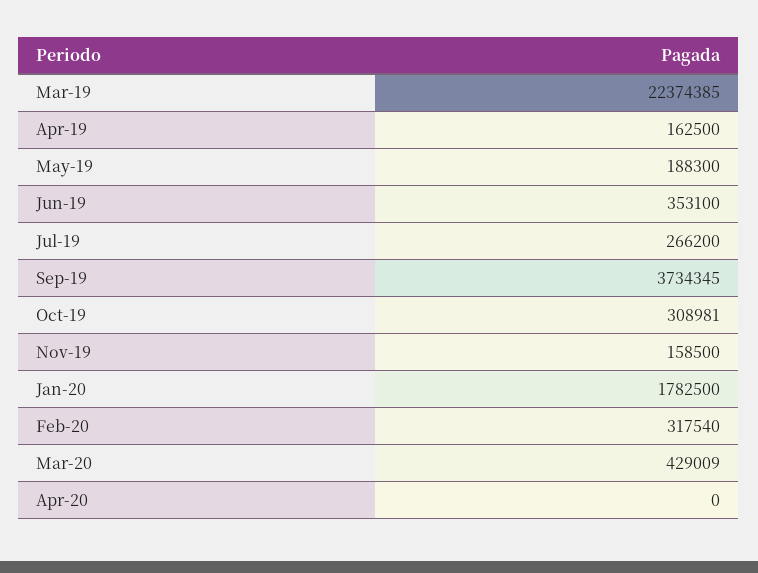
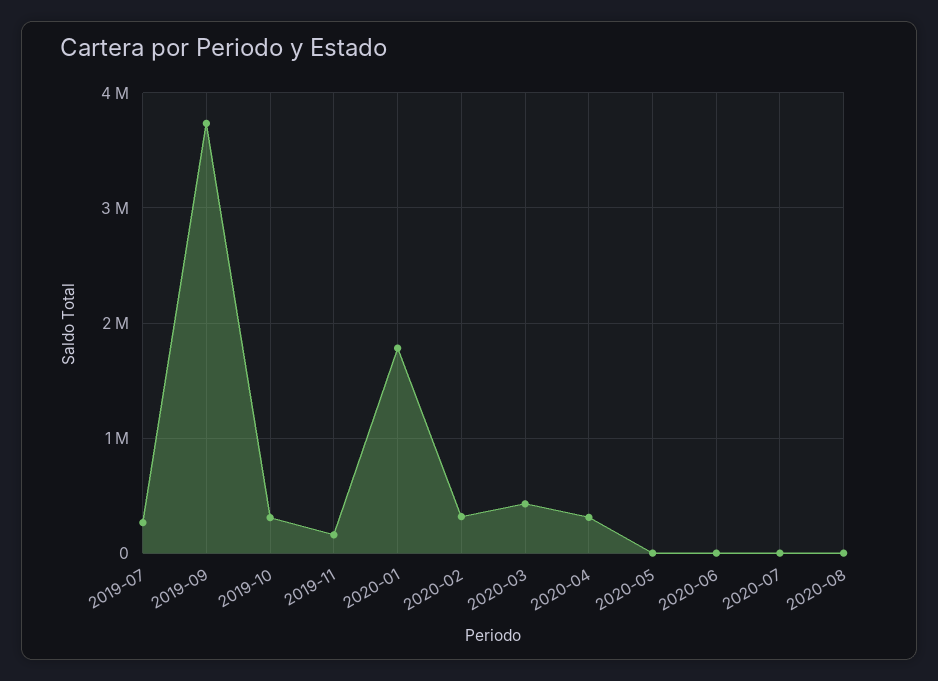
Mar-19: 22374385 -> none
Apr-19: 162500 -> none
May-19: 188300 -> none
Jun-19: 353100 -> none
Apr-20: 0 -> 300000
2020-05: none -> 0
2020-06: none -> 0
2020-07: none -> 0
2020-08: none -> 0

